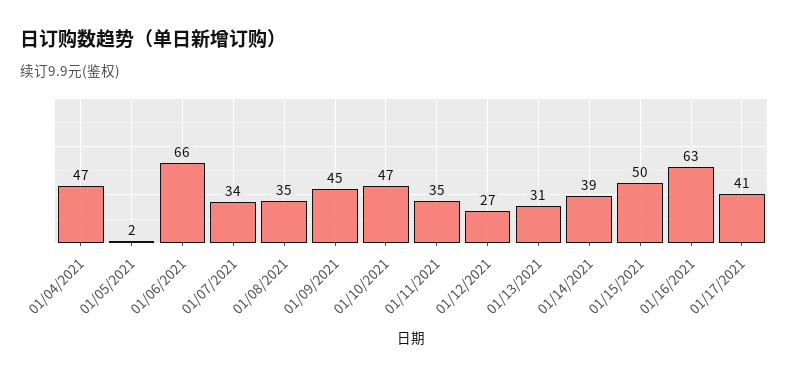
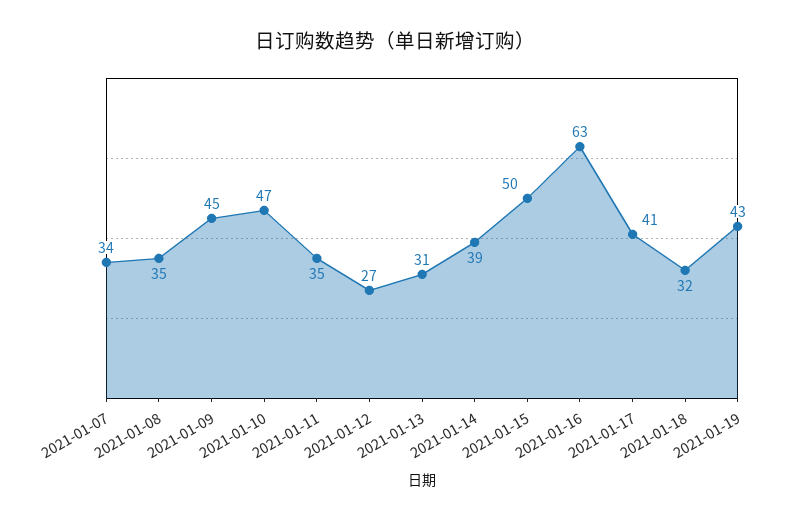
01/04/2021: 47 -> none
01/05/2021: 2 -> none
01/06/2021: 66 -> none
2021-01-18: none -> 32
2021-01-19: none -> 43

